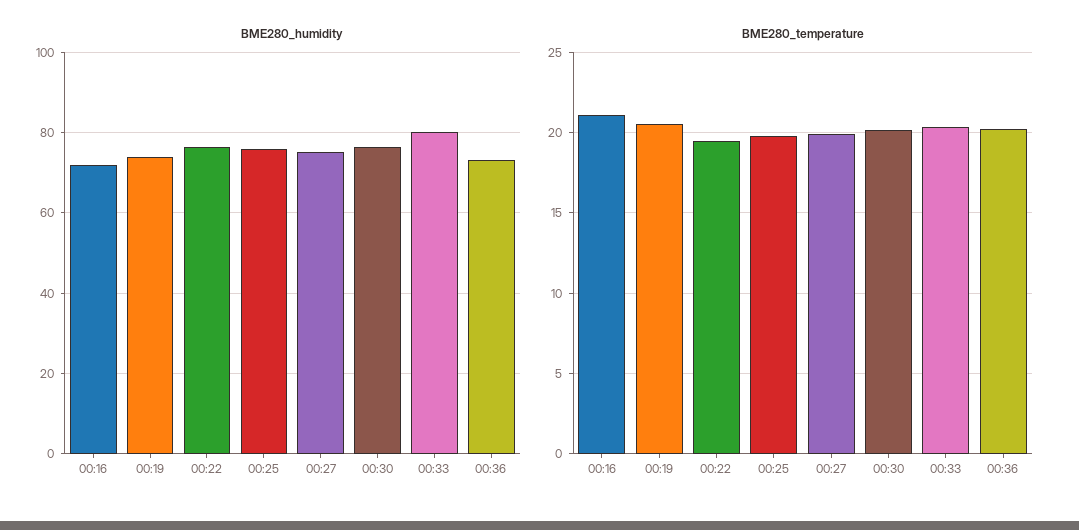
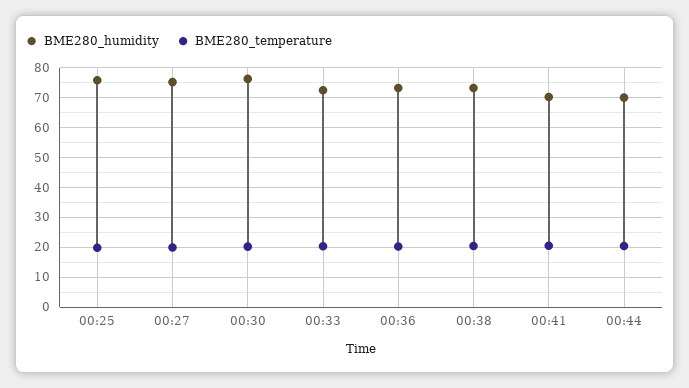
BME280_humidity, 00:16: 72 -> none
BME280_humidity, 00:19: 74 -> none
BME280_humidity, 00:22: 76 -> none
BME280_humidity, 00:33: 80 -> 72.5
BME280_temperature, 00:16: 21 -> none
BME280_temperature, 00:19: 20.5 -> none
BME280_temperature, 00:22: 19.5 -> none
BME280_humidity, 00:38: none -> 72.5
BME280_temperature, 00:38: none -> 20
BME280_humidity, 00:41: none -> 70
BME280_temperature, 00:41: none -> 20
BME280_humidity, 00:44: none -> 70
BME280_temperature, 00:44: none -> 20

